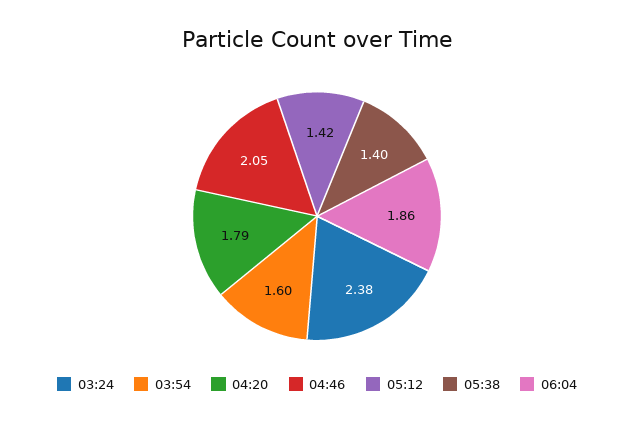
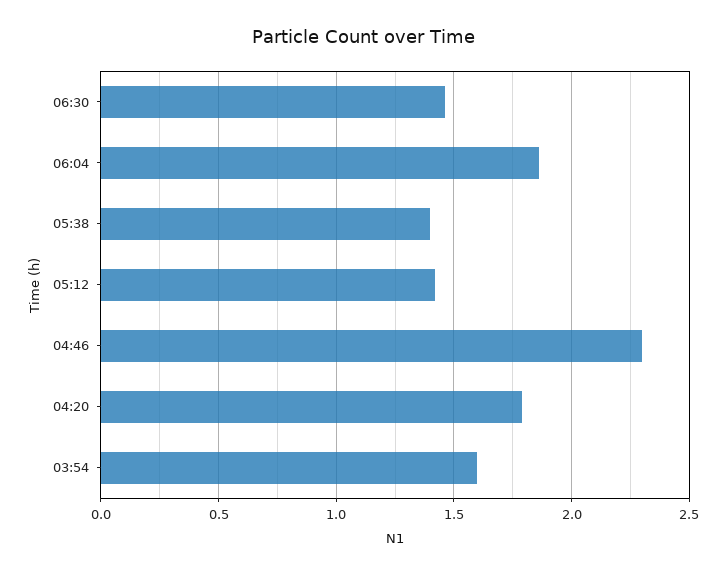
03:24: 2.38 -> none
04:46: 2.05 -> 2.3
06:30: none -> 1.45

